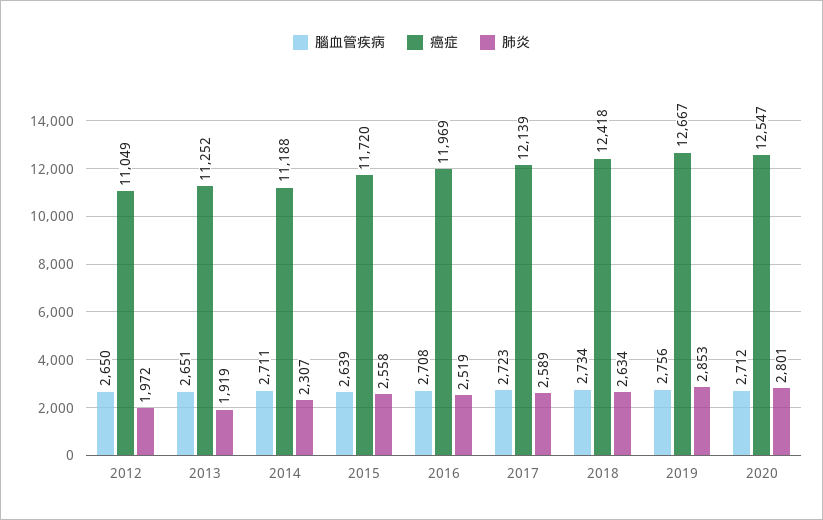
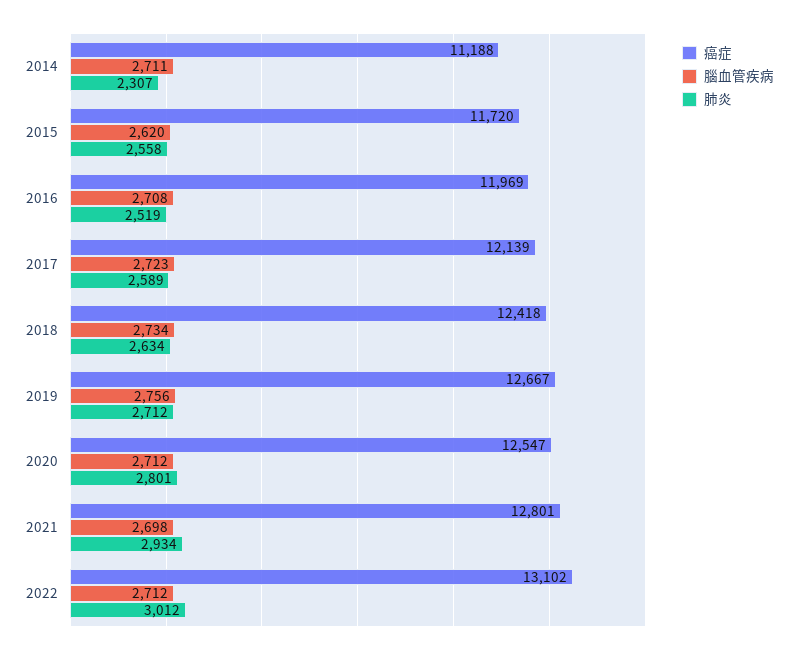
腦血管疾病, 2012: 2650 -> none
癌症, 2012: 11049 -> none
肺炎, 2012: 1972 -> none
腦血管疾病, 2013: 2651 -> none
癌症, 2013: 11252 -> none
肺炎, 2013: 1919 -> none
腦血管疾病, 2015: 2639 -> 2620
肺炎, 2019: 2853 -> 2712
癌症, 2021: none -> 12801
腦血管疾病, 2021: none -> 2698
肺炎, 2021: none -> 2934
癌症, 2022: none -> 13102
腦血管疾病, 2022: none -> 2712
肺炎, 2022: none -> 3012

